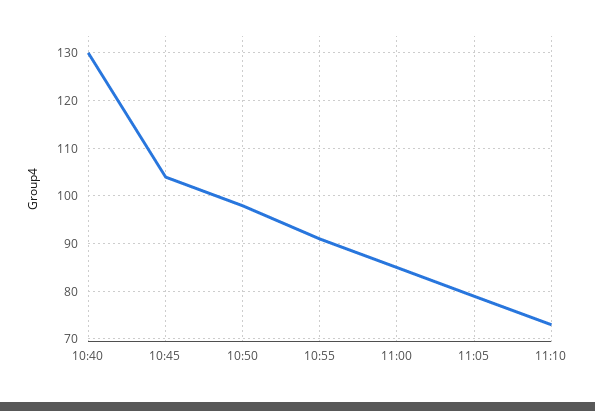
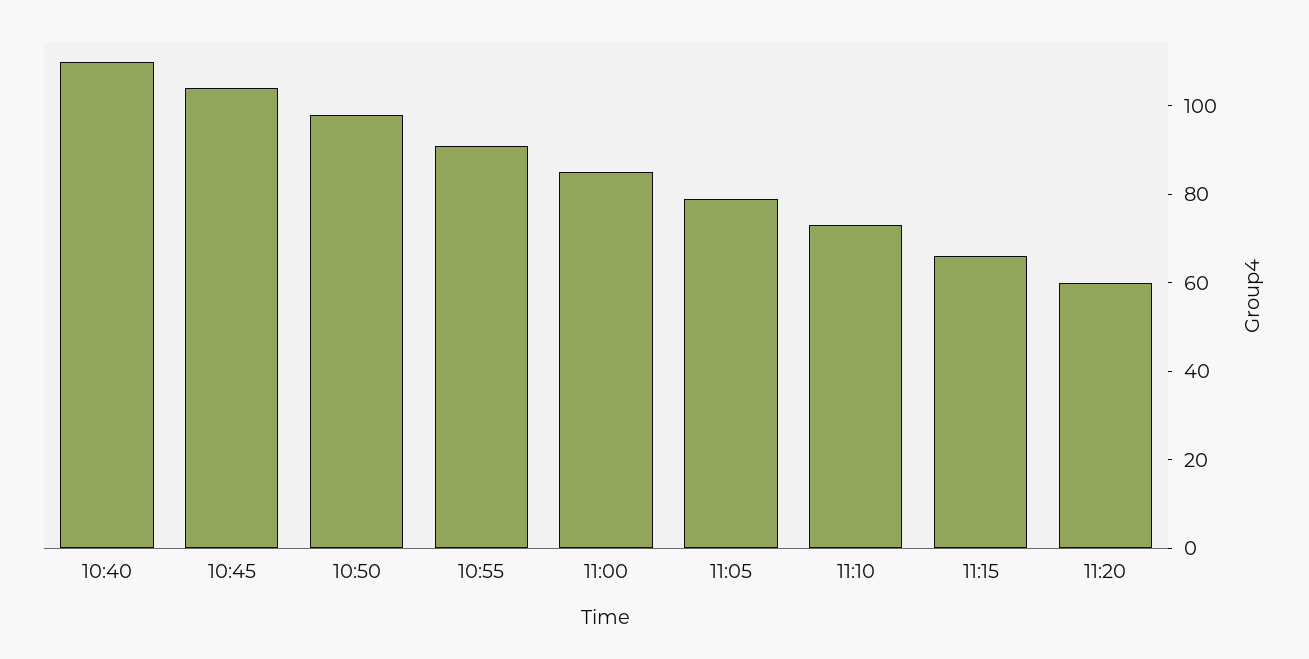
10:40: 130 -> 110
11:15: none -> 65
11:20: none -> 60

